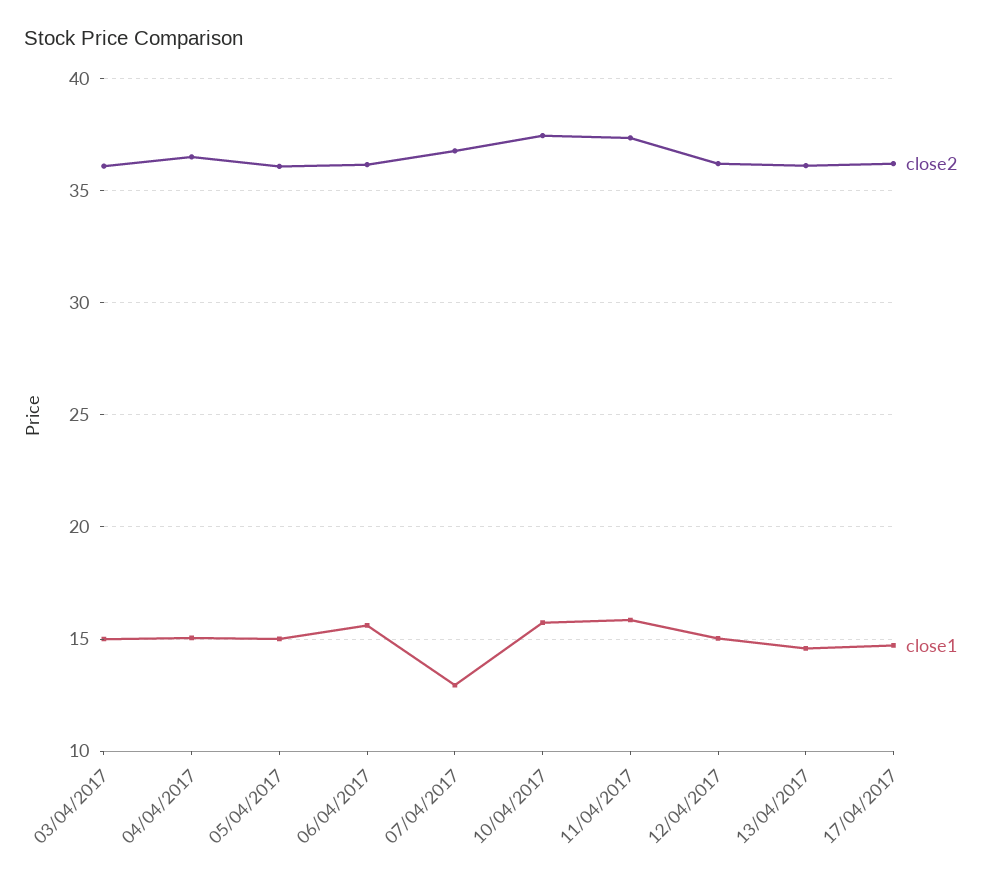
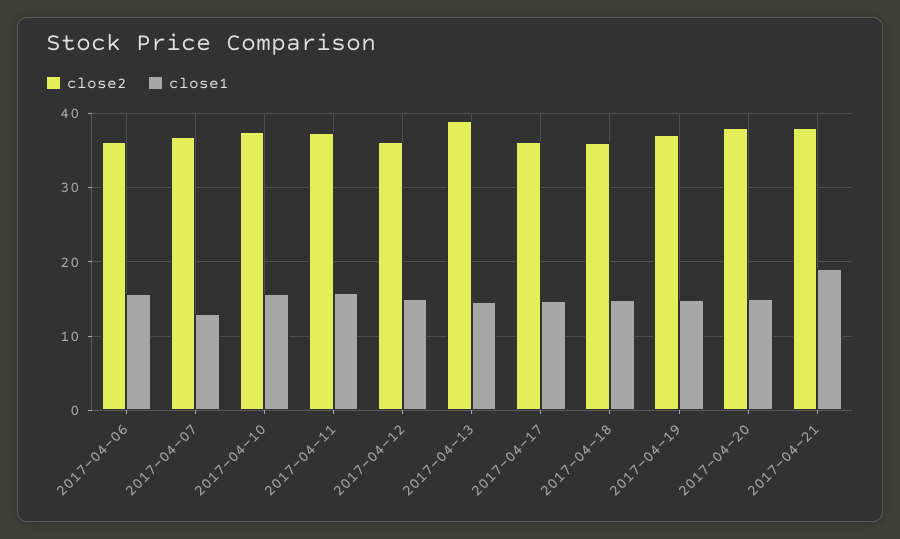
close2, 03/04/2017: 36 -> none
close1, 03/04/2017: 15 -> none
close2, 04/04/2017: 36.5 -> none
close1, 04/04/2017: 15 -> none
close2, 05/04/2017: 36 -> none
close1, 05/04/2017: 15 -> none
close2, 13/04/2017: 36 -> 39
close2, 2017-04-18: none -> 36
close1, 2017-04-18: none -> 15
close2, 2017-04-19: none -> 37
close1, 2017-04-19: none -> 15
close2, 2017-04-20: none -> 38
close1, 2017-04-20: none -> 15
close2, 2017-04-21: none -> 38
close1, 2017-04-21: none -> 19

